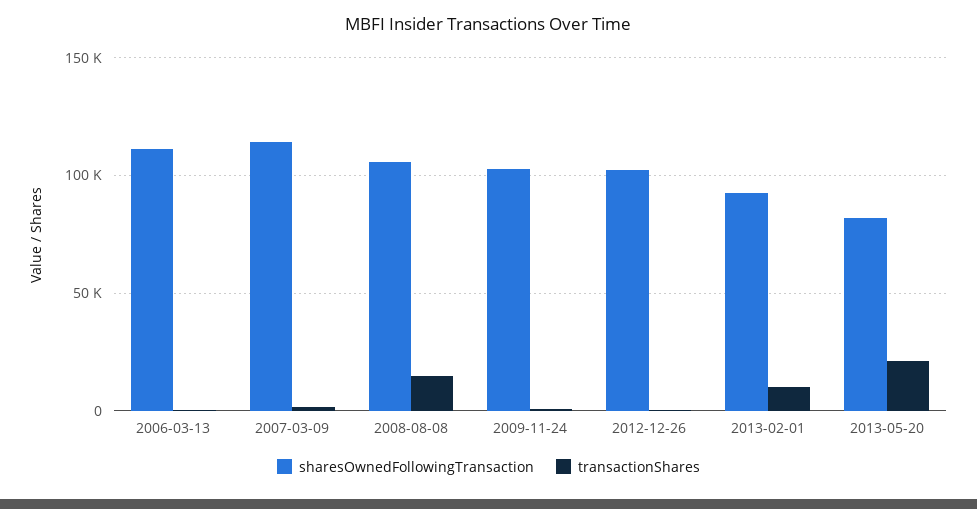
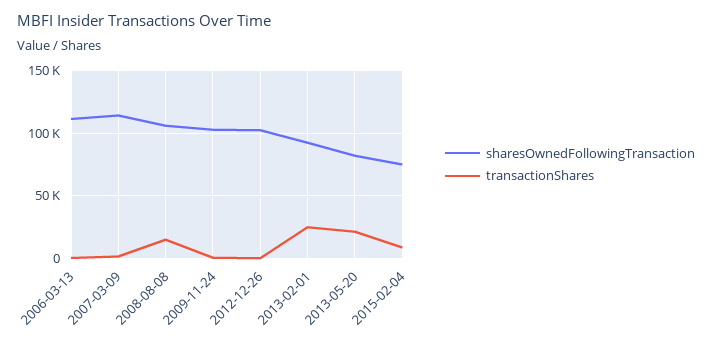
transactionShares, 2013-02-01: 10000 -> 25000
sharesOwnedFollowingTransaction, 2015-02-04: none -> 75000
transactionShares, 2015-02-04: none -> 10000

